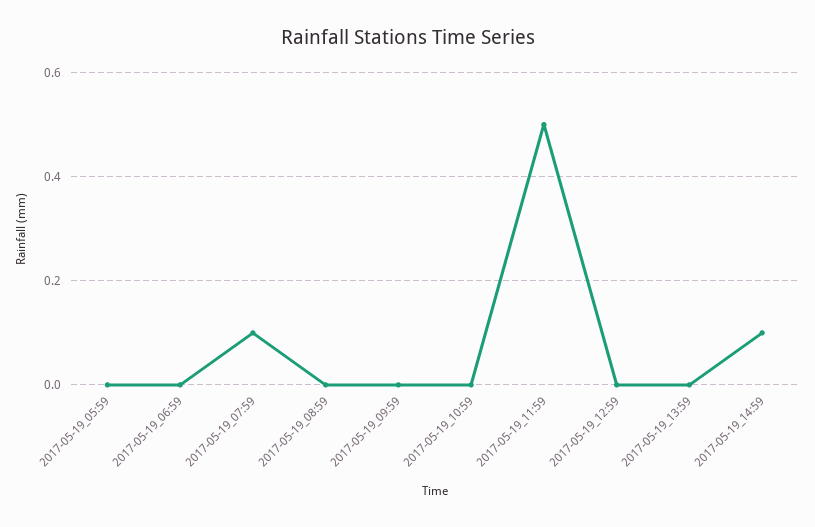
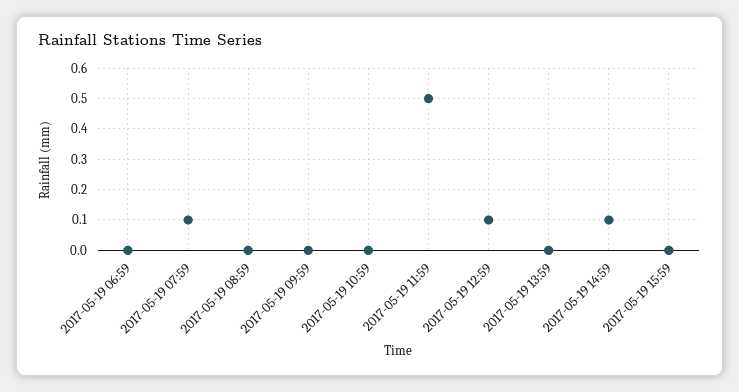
2017-05-19_05:59: 0 -> none
2017-05-19_12:59: 0 -> 0.1
2017-05-19 15:59: none -> 0

